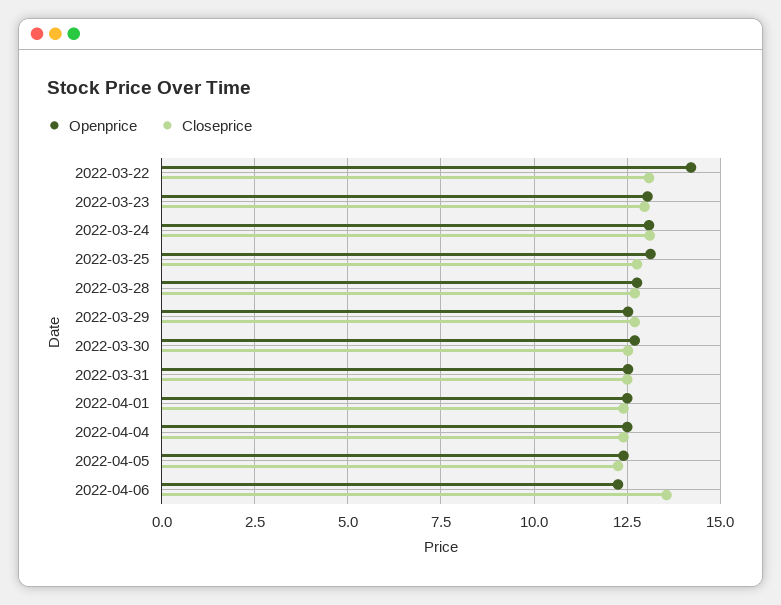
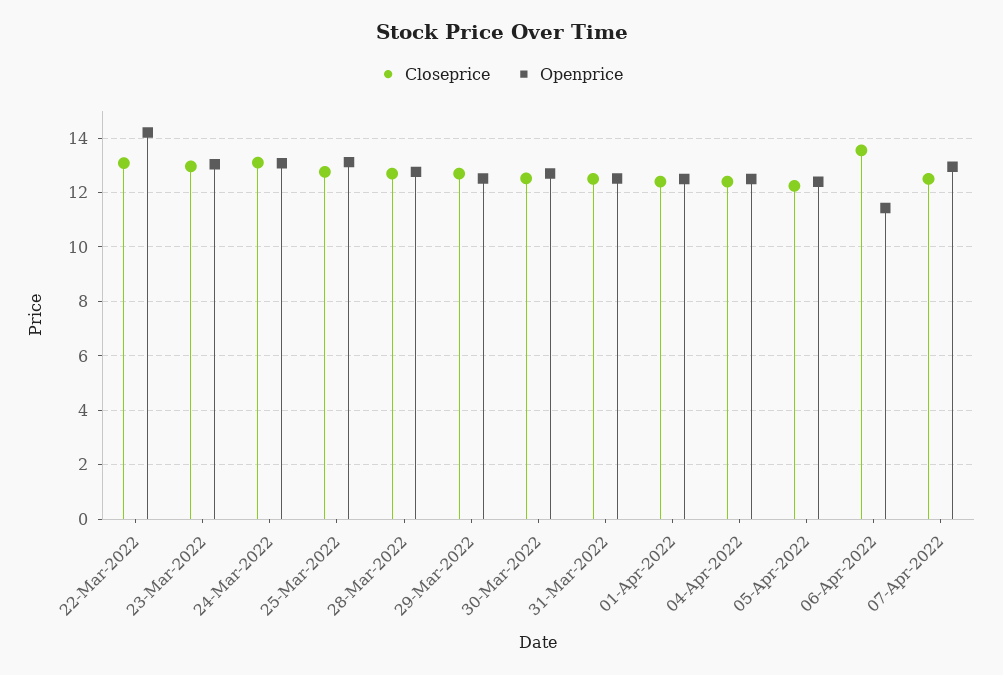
Openprice, 2022-04-06: 12.25 -> 11.5
Closeprice, 07-Apr-2022: none -> 12.5
Openprice, 07-Apr-2022: none -> 13

